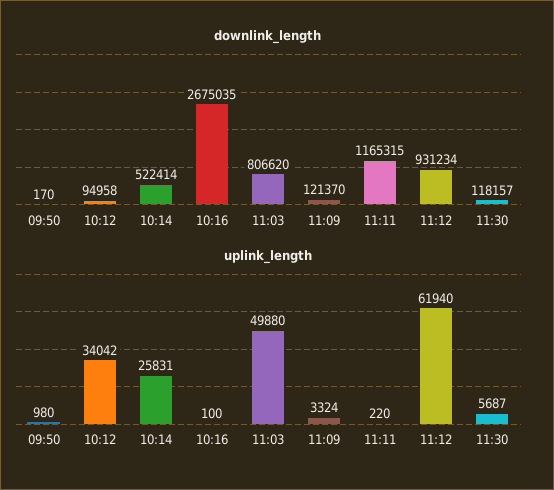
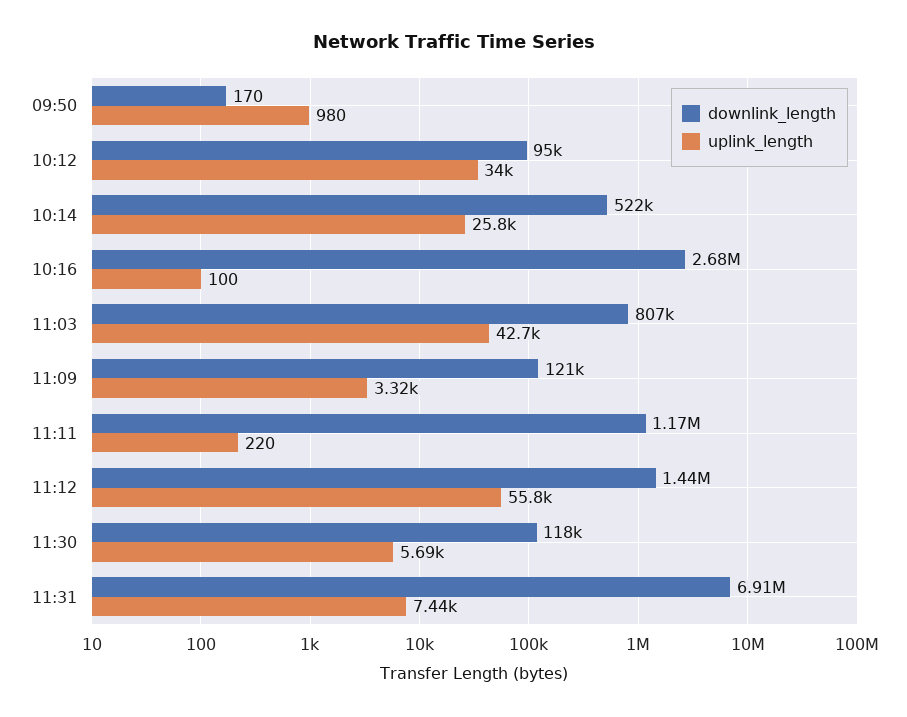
downlink_length, 11:12: 931234 -> 1440000
uplink_length, 11:03: 49880 -> 42700
uplink_length, 11:12: 61940 -> 55800
downlink_length, 11:31: none -> 6910000
uplink_length, 11:31: none -> 7440

